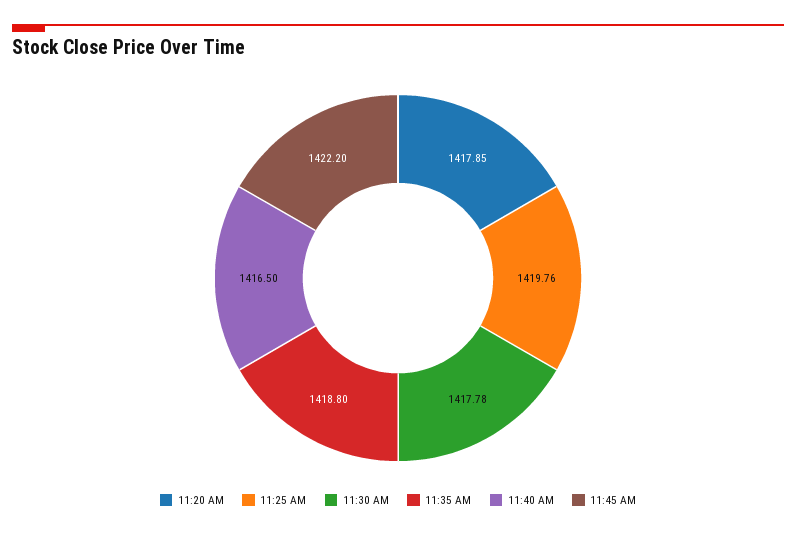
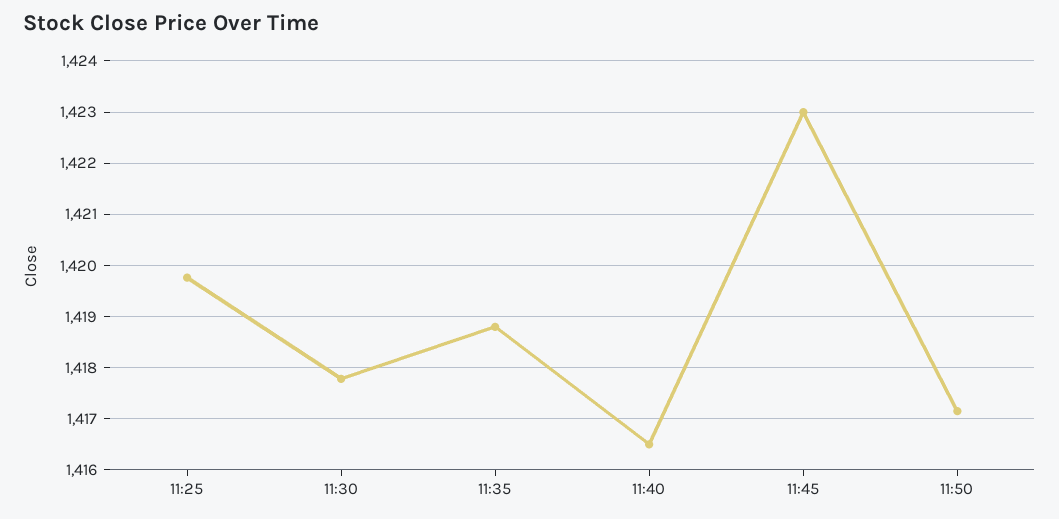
11:20 AM: 1417.85 -> none
11:45 AM: 1422.2 -> 1423
11:50: none -> 1417.2

